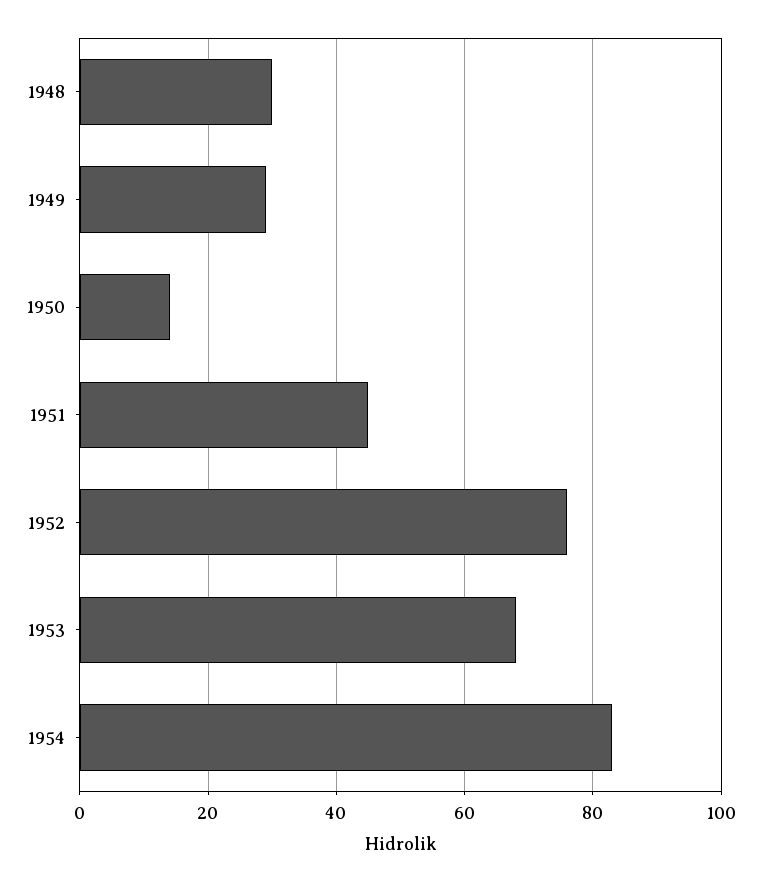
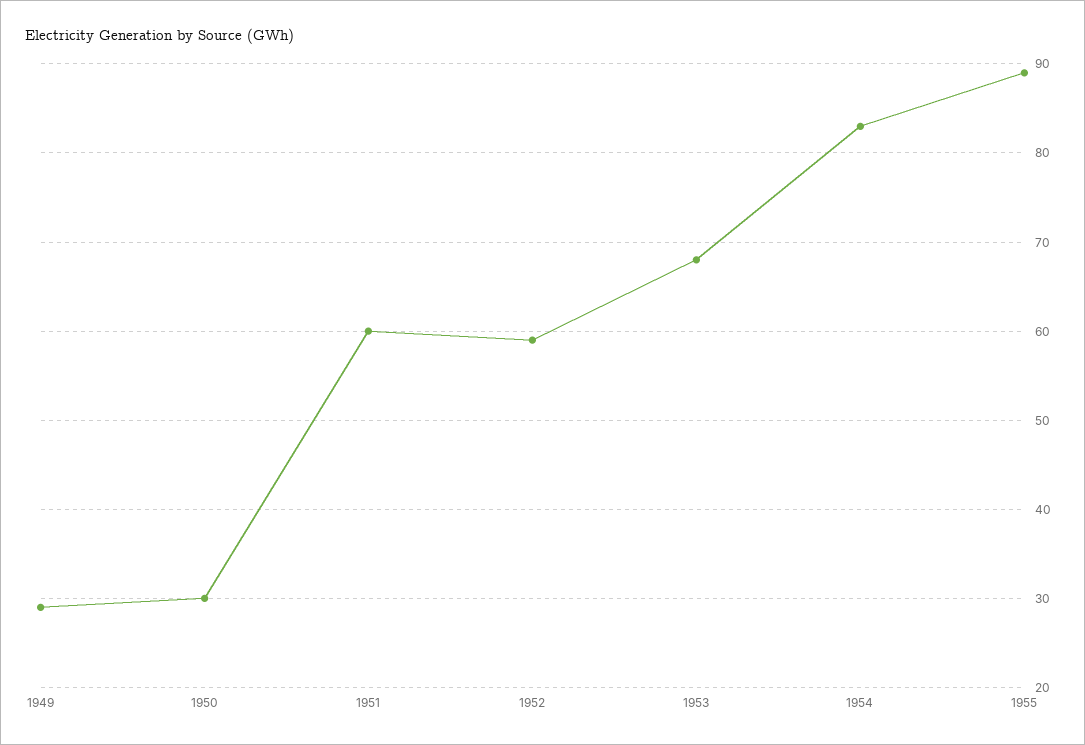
1948: 30 -> none
1950: 15 -> 30
1951: 45 -> 60
1952: 75 -> 59
1955: none -> 89

